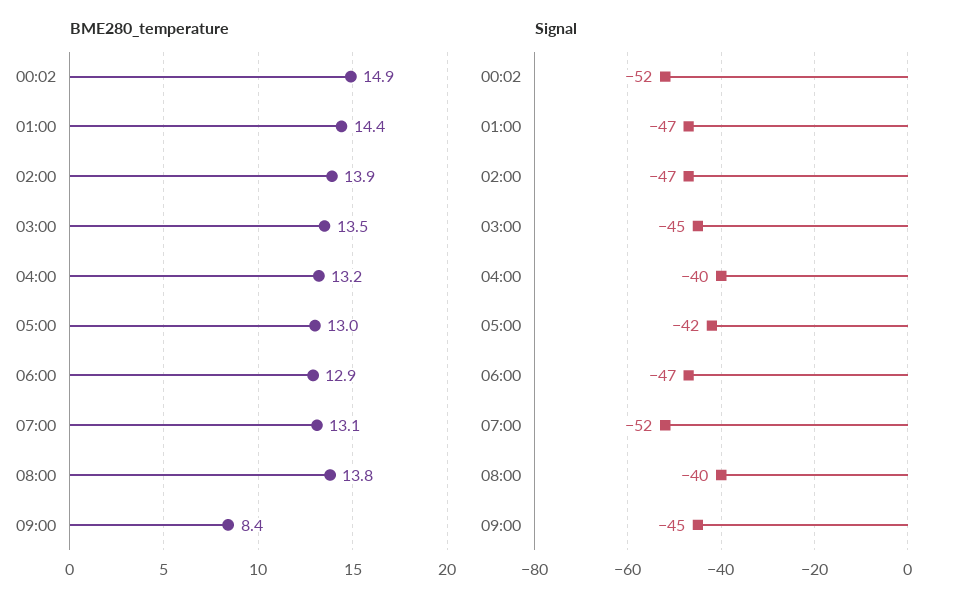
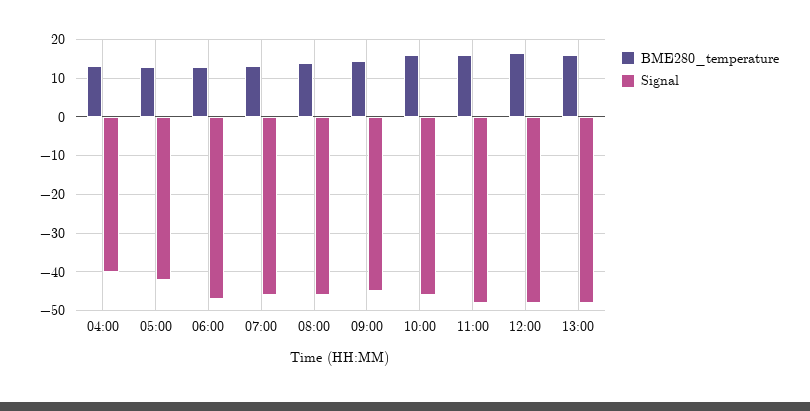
BME280_temperature, 00:02: 14.9 -> none
BME280_temperature, 01:00: 14.4 -> none
BME280_temperature, 02:00: 13.9 -> none
BME280_temperature, 03:00: 13.5 -> none
BME280_temperature, 09:00: 8.4 -> 14
Signal, 00:02: -52 -> none
Signal, 01:00: -47 -> none
Signal, 02:00: -47 -> none
Signal, 03:00: -45 -> none
Signal, 07:00: -52 -> -46
Signal, 08:00: -40 -> -46
BME280_temperature, 10:00: none -> 16
Signal, 10:00: none -> -46
BME280_temperature, 11:00: none -> 16
Signal, 11:00: none -> -48
BME280_temperature, 12:00: none -> 16
Signal, 12:00: none -> -48
BME280_temperature, 13:00: none -> 16
Signal, 13:00: none -> -48

